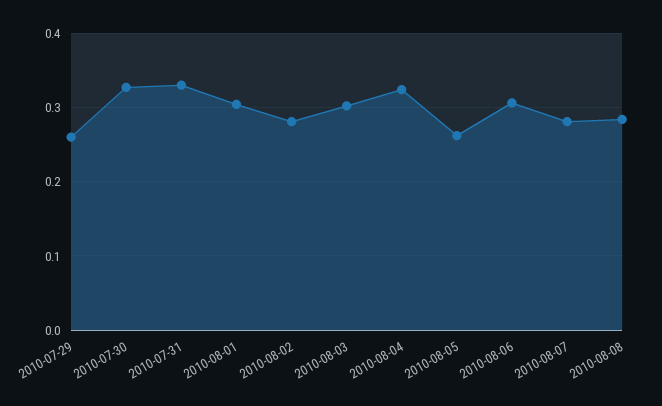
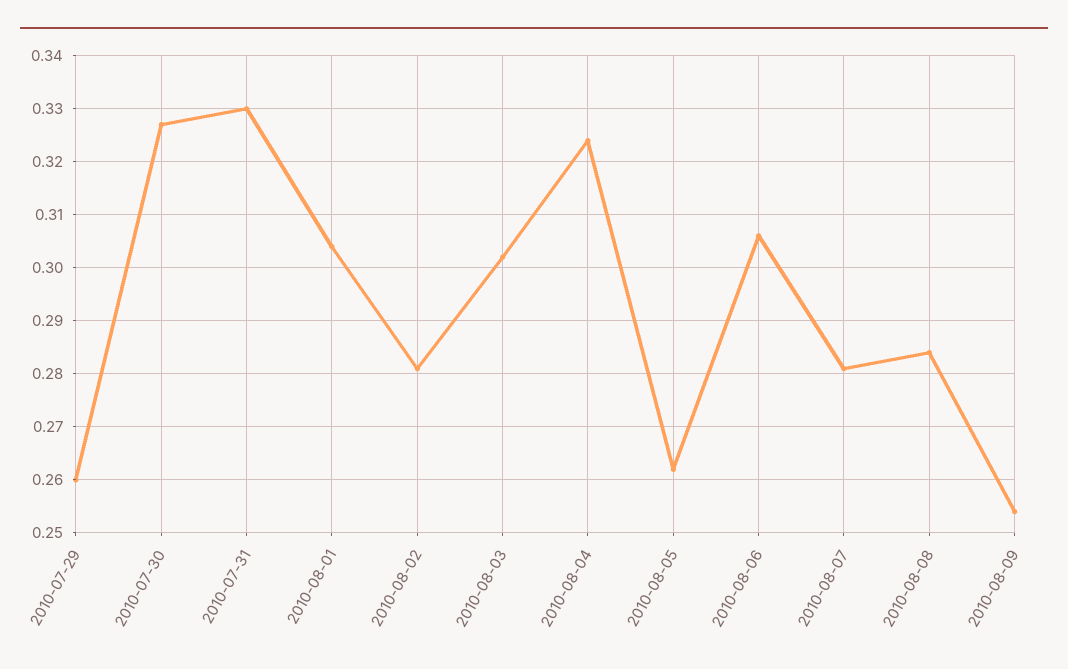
2010-08-09: none -> 0.255

